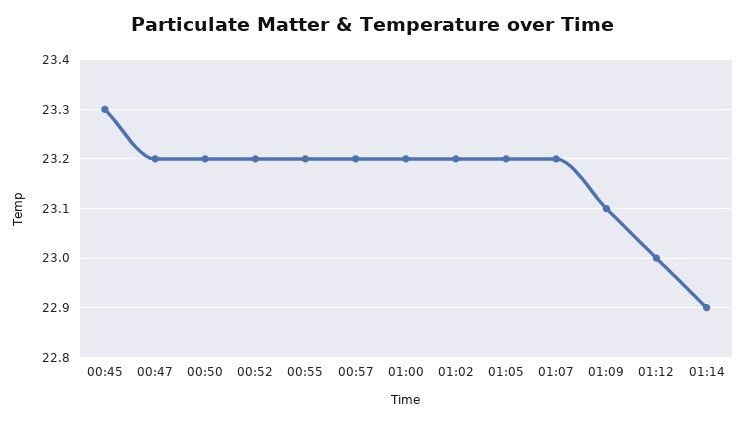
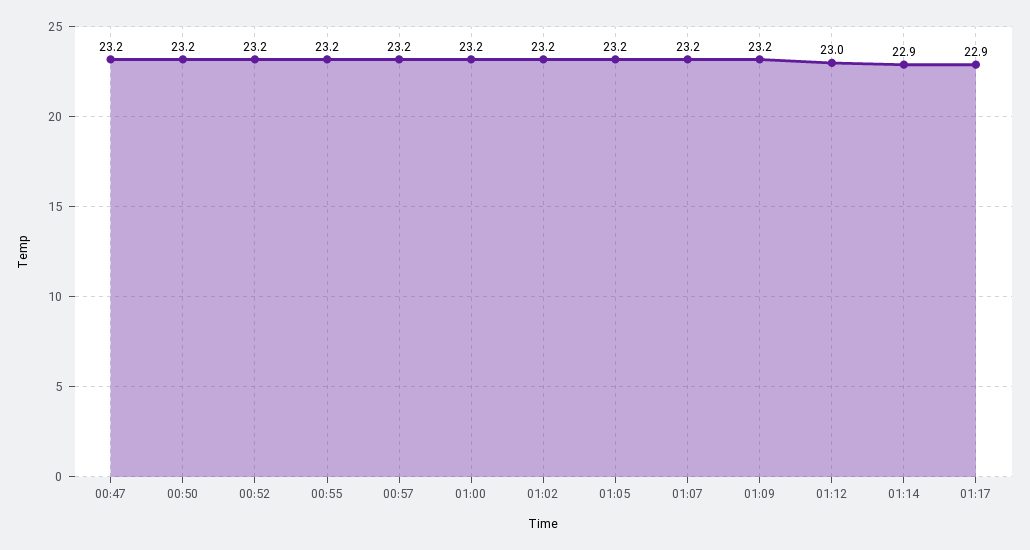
00:45: 23.3 -> none
01:09: 23.1 -> 23.2
01:17: none -> 22.9

